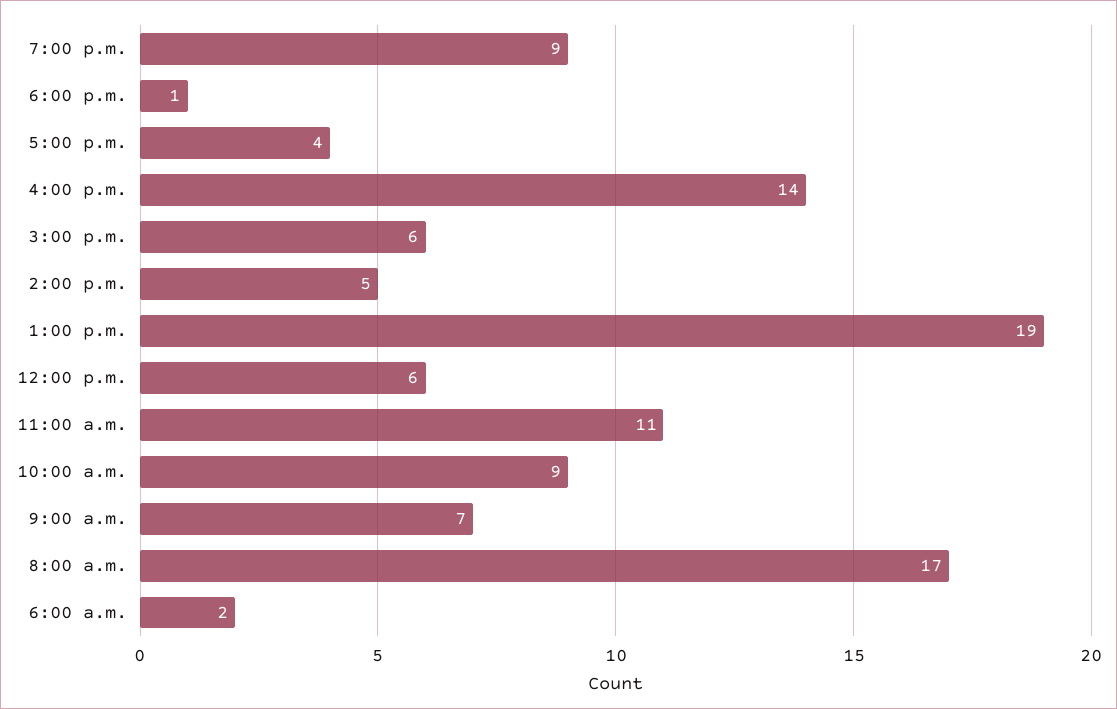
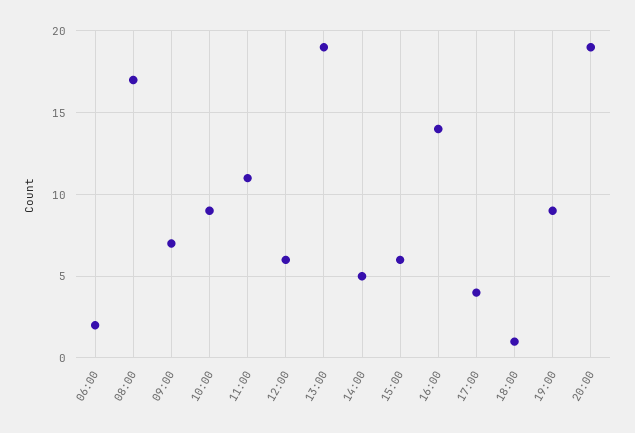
20:00: none -> 19

